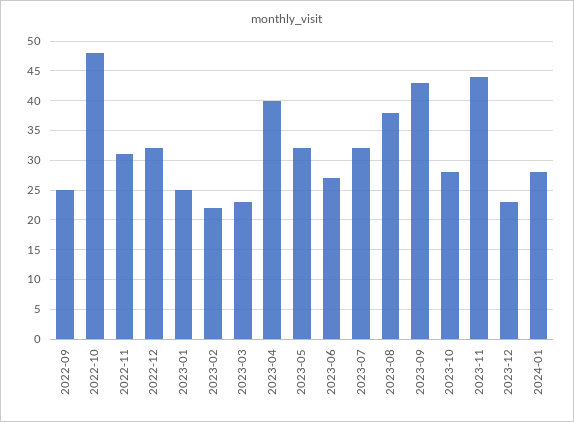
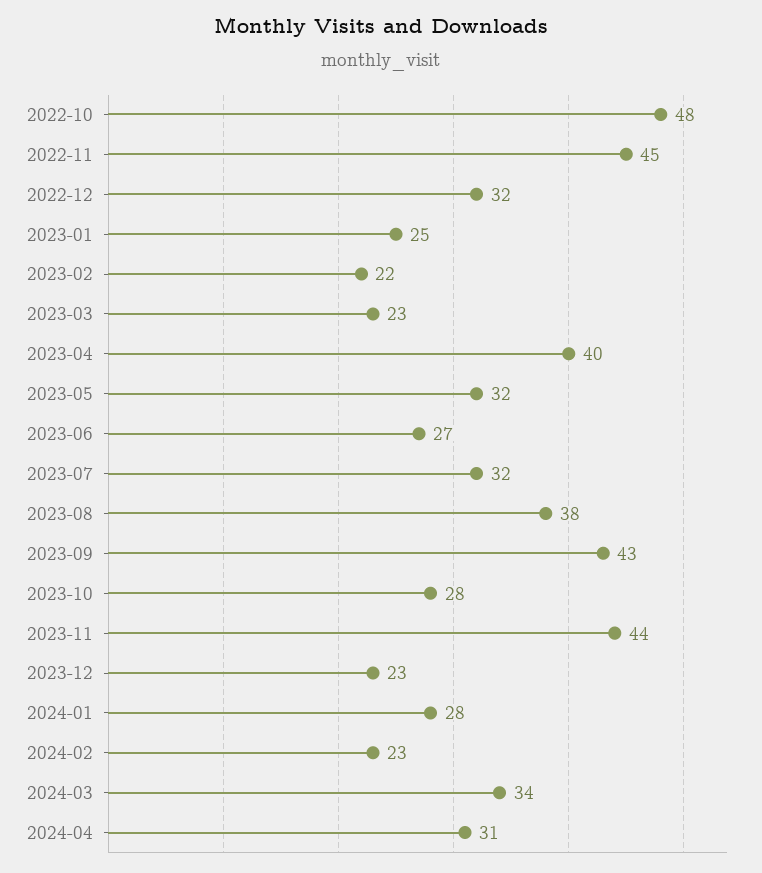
2022-09: 25 -> none
2022-11: 30 -> 45
2024-02: none -> 23
2024-03: none -> 34
2024-04: none -> 31

